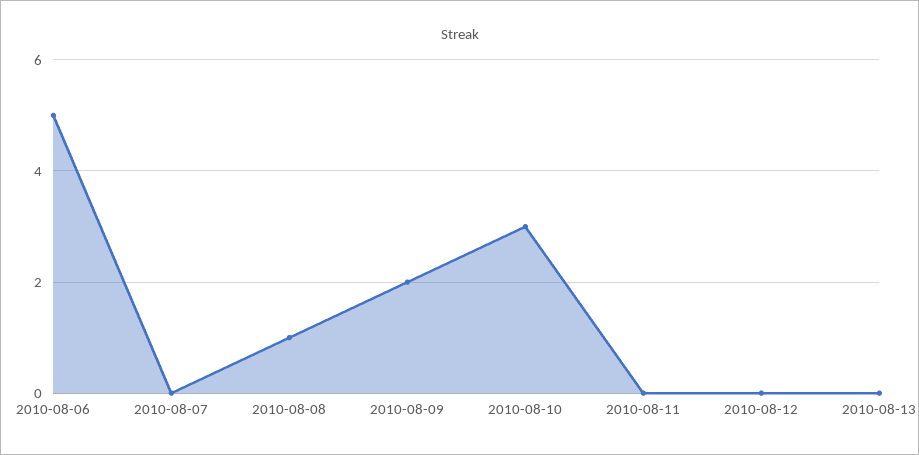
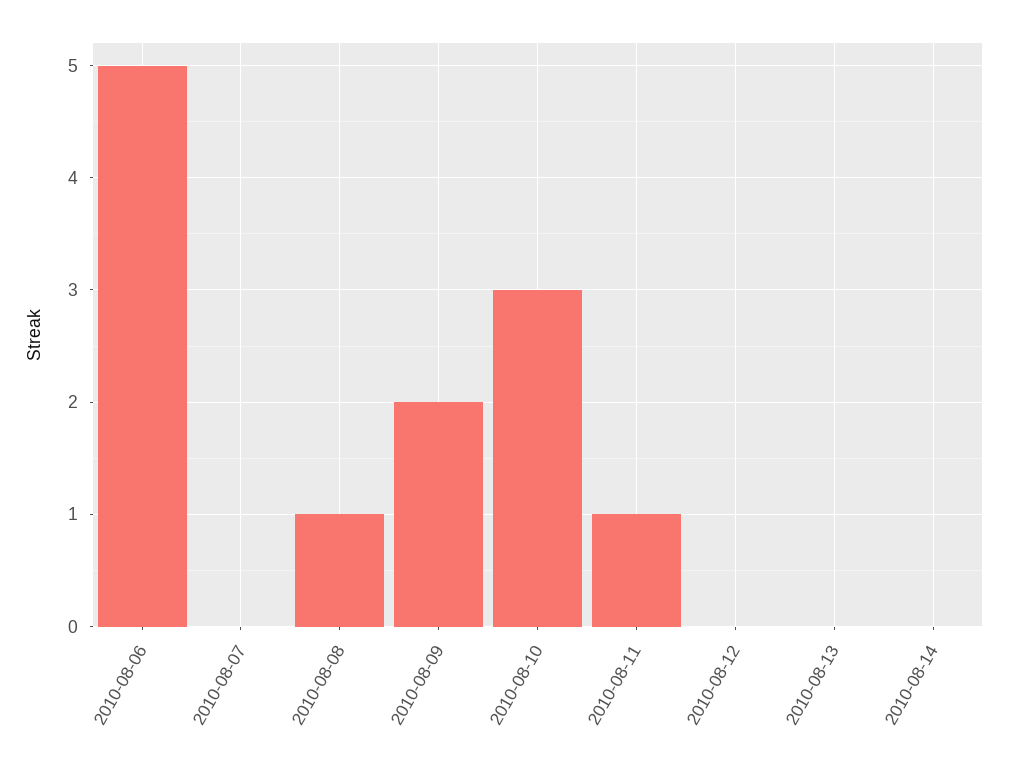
2010-08-11: 0 -> 1
2010-08-14: none -> 0

